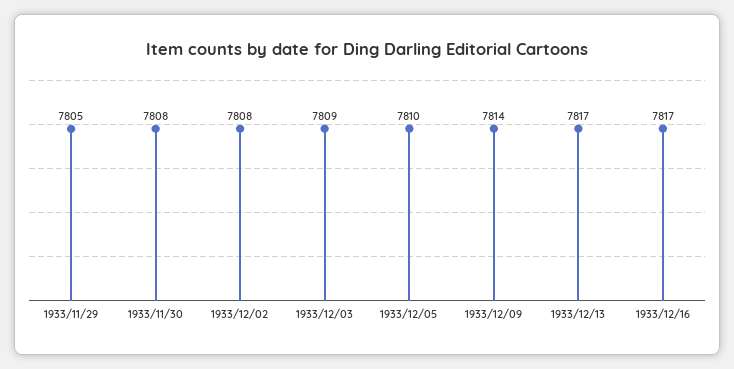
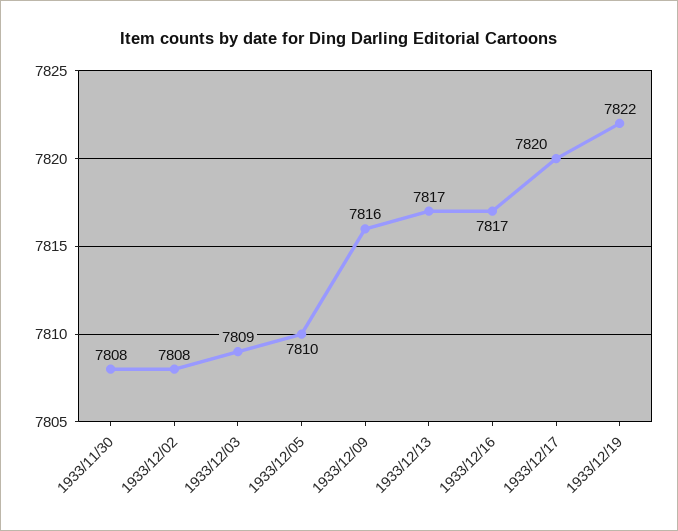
1933/11/29: 7805 -> none
1933/12/09: 7814 -> 7816
1933/12/17: none -> 7820
1933/12/19: none -> 7822

